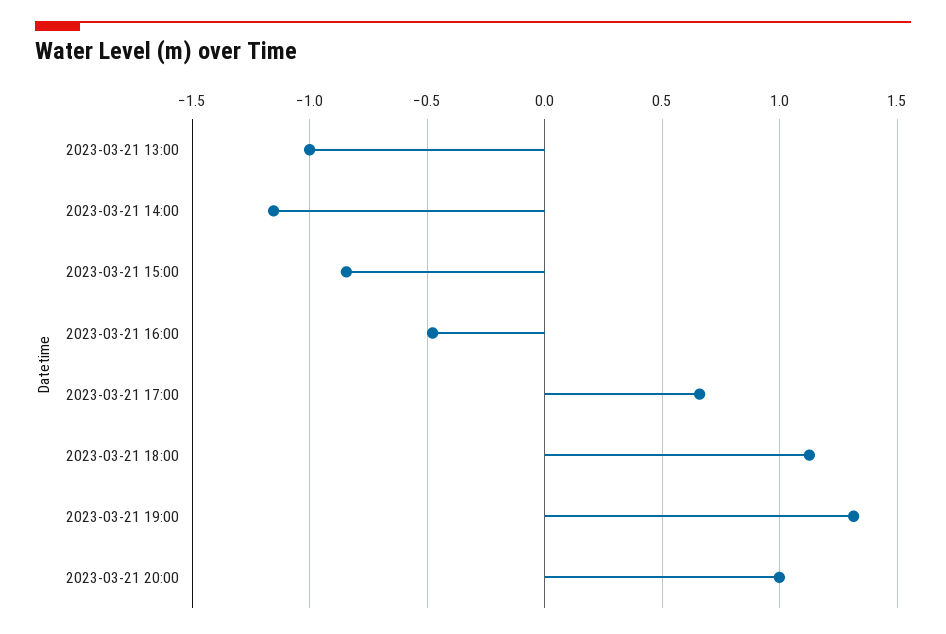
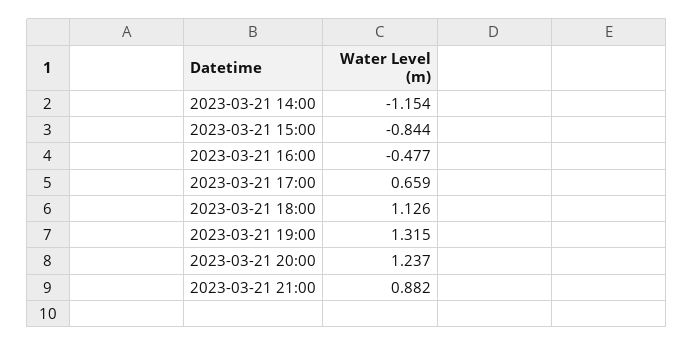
2023-03-21 13:00: -1 -> none
2023-03-21 20:00: 1 -> 1.237
2023-03-21 21:00: none -> 0.882

